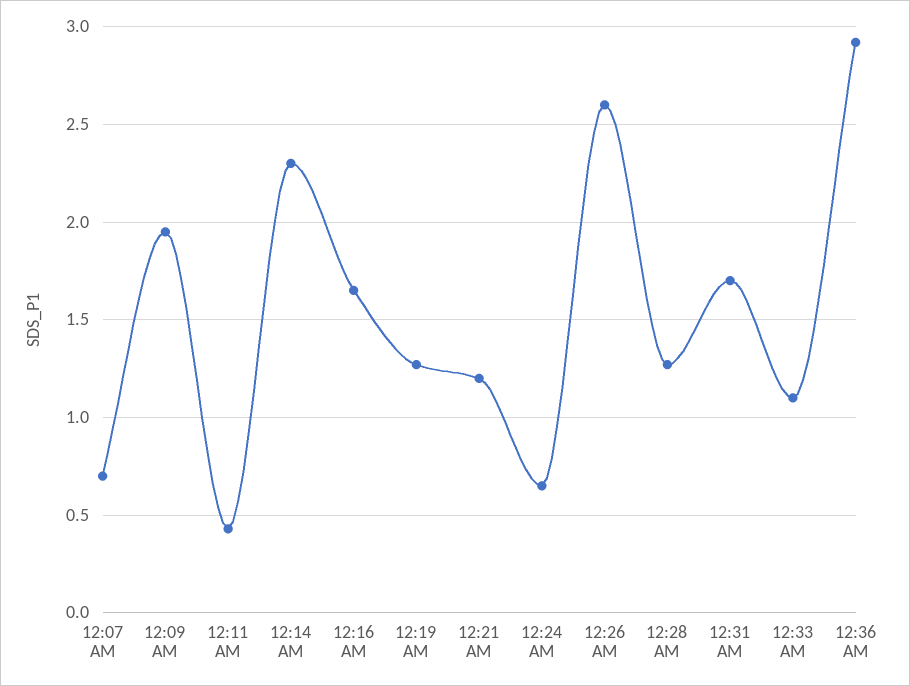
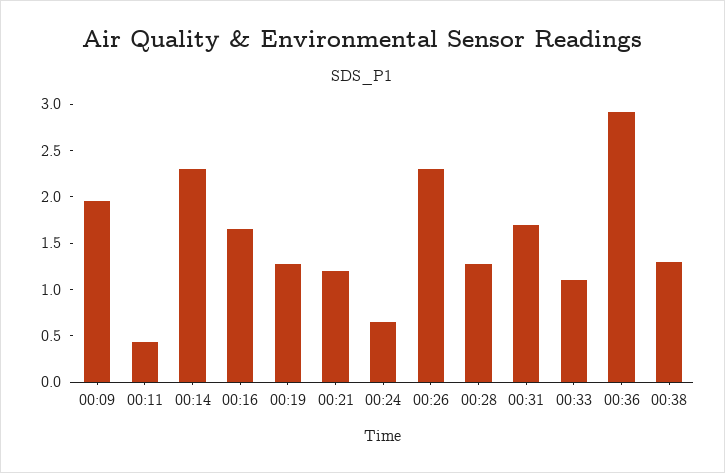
12:07 AM: 0.7 -> none
12:26 AM: 2.6 -> 2.3
00:38: none -> 1.3

